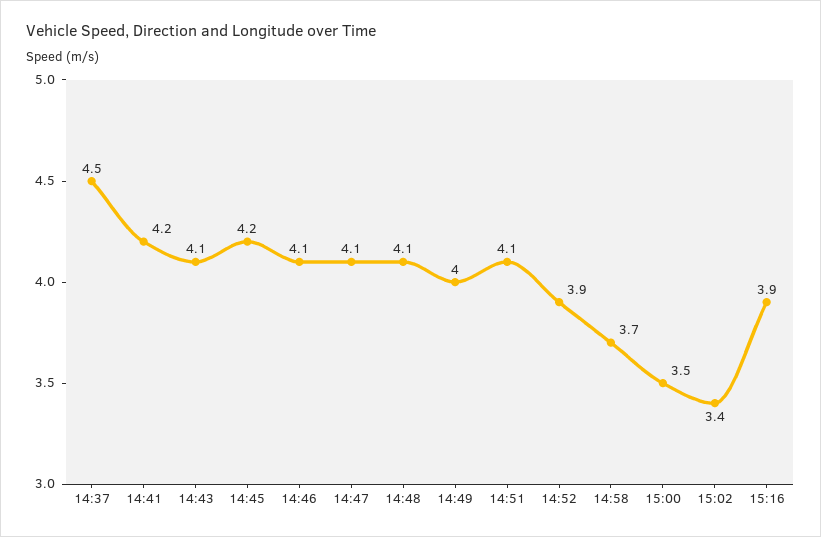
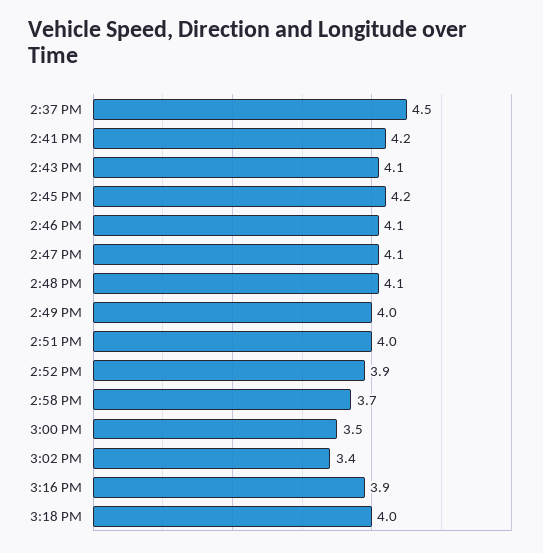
14:51: 4.1 -> 4
3:18 PM: none -> 4

